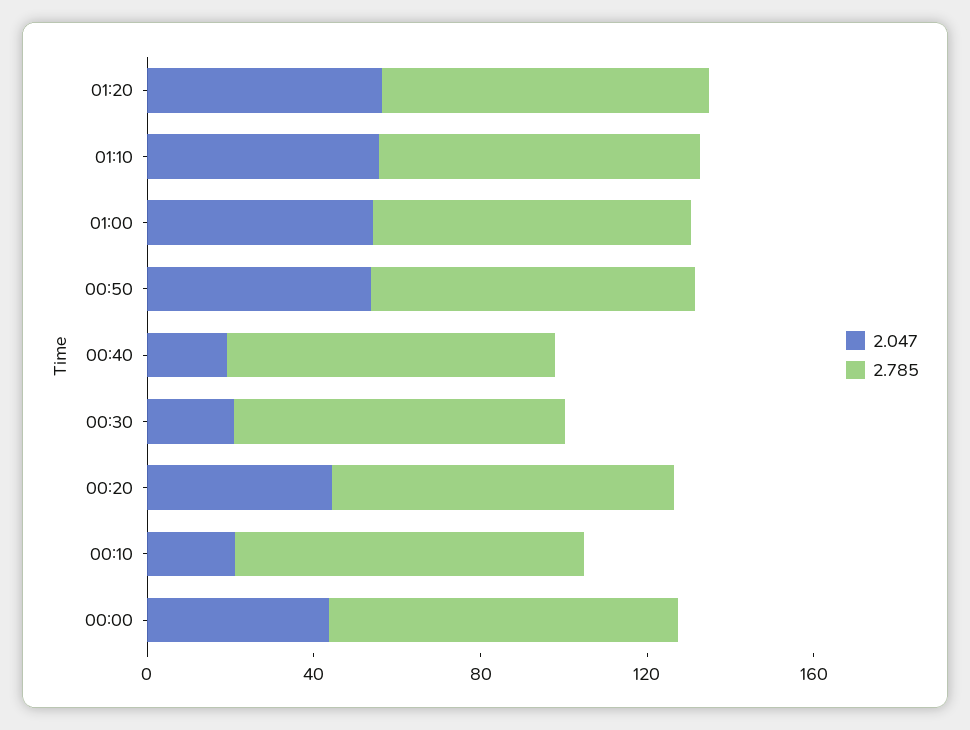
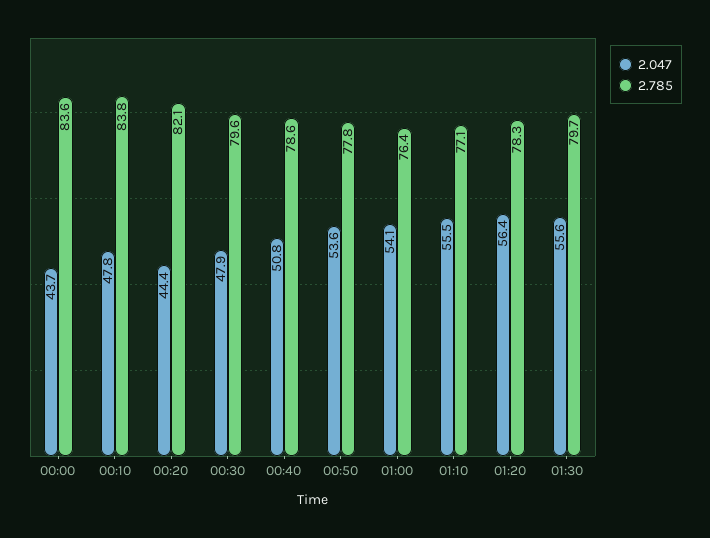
2.047, 00:40: 20 -> 50.8
2.047, 00:30: 20 -> 47.9
2.047, 00:10: 20 -> 47.8
2.047, 01:30: none -> 55.6
2.785, 01:30: none -> 79.7

